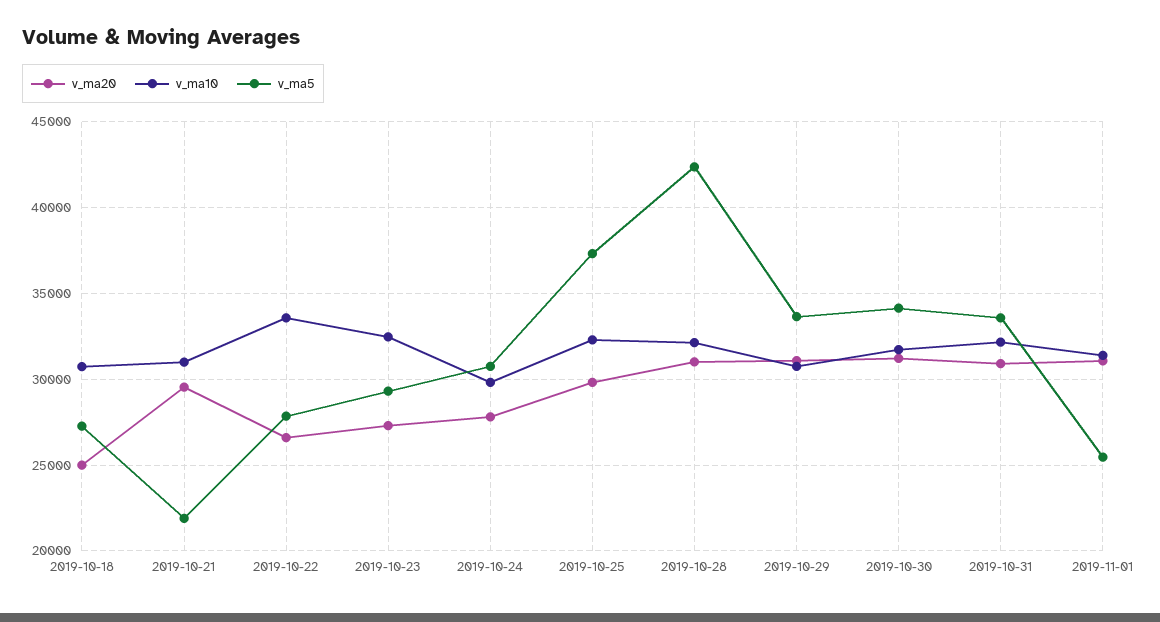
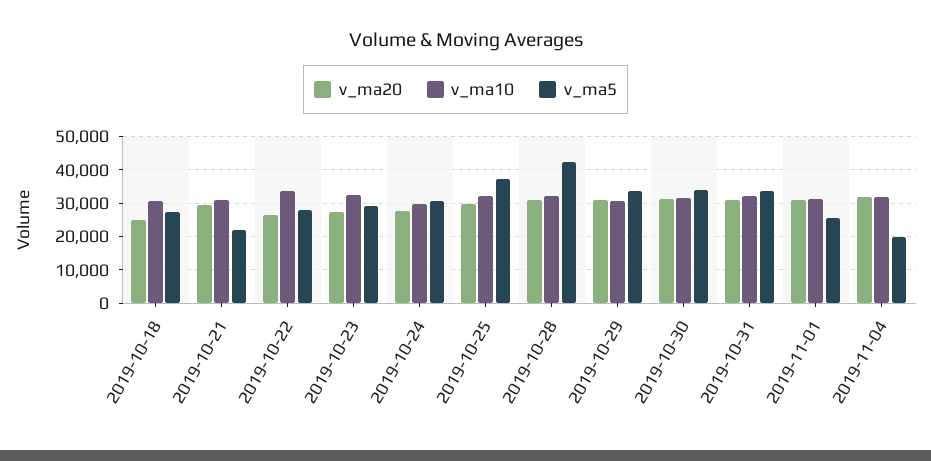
v_ma20, 2019-11-04: none -> 32000
v_ma10, 2019-11-04: none -> 32000
v_ma5, 2019-11-04: none -> 20000

